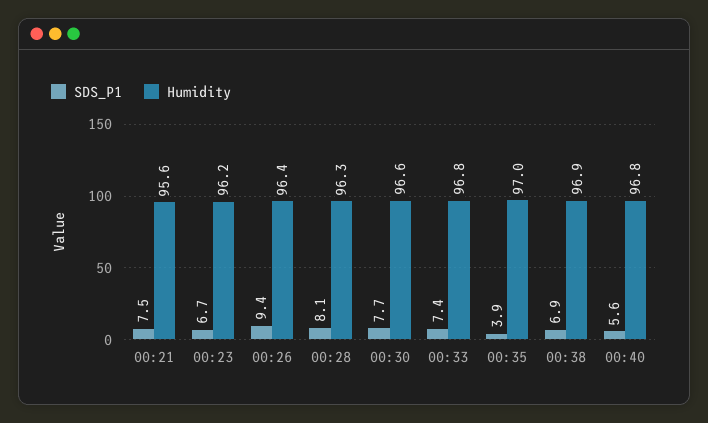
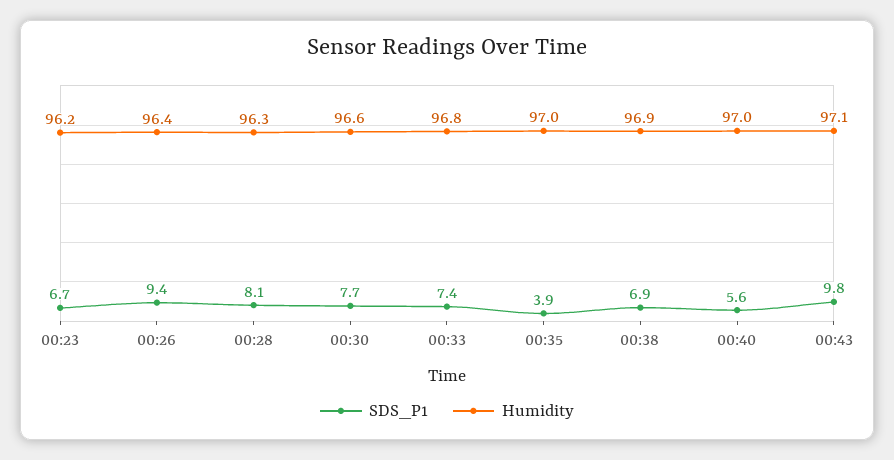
SDS_P1, 00:21: 7.5 -> none
Humidity, 00:21: 95.6 -> none
Humidity, 00:40: 96.8 -> 97
SDS_P1, 00:43: none -> 9.8
Humidity, 00:43: none -> 97.1

